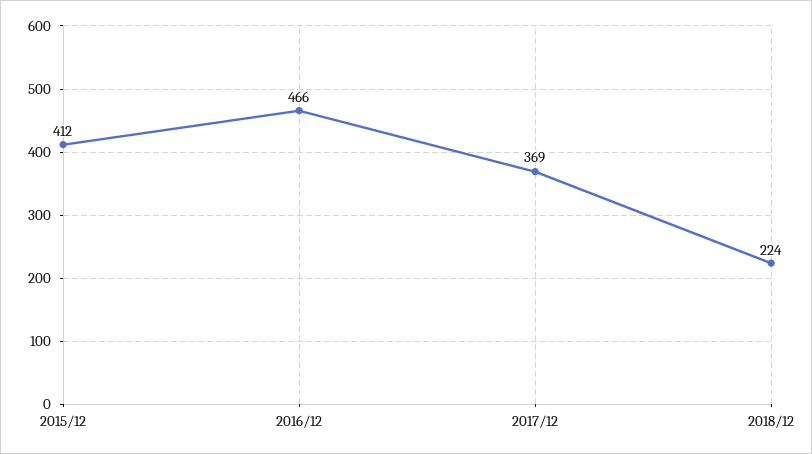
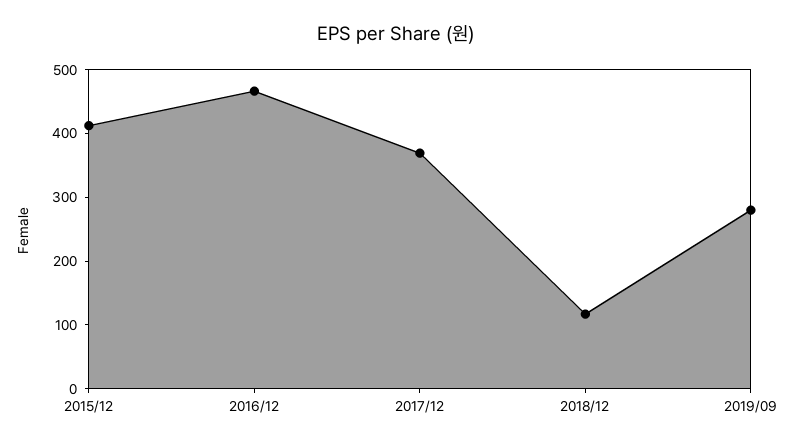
2018/12: 224 -> 120
2019/09: none -> 280

